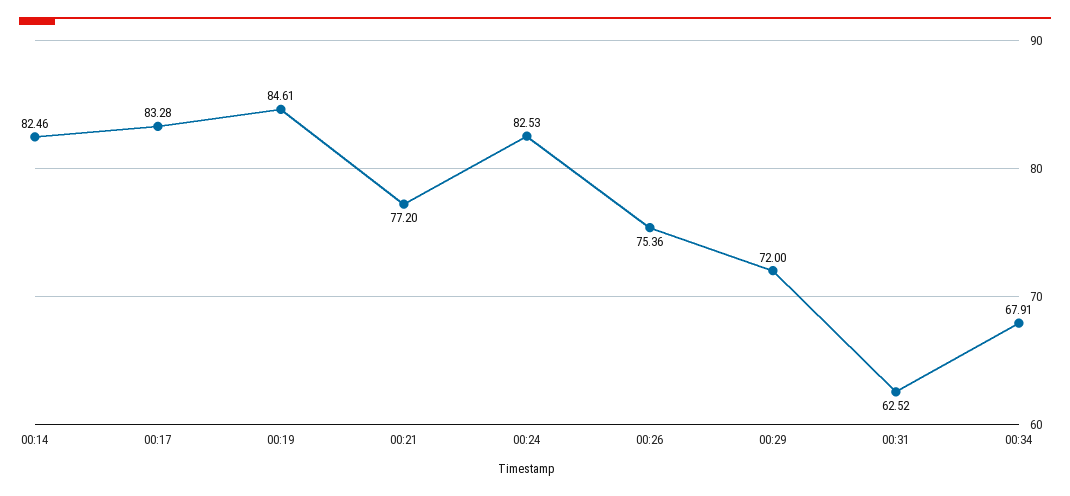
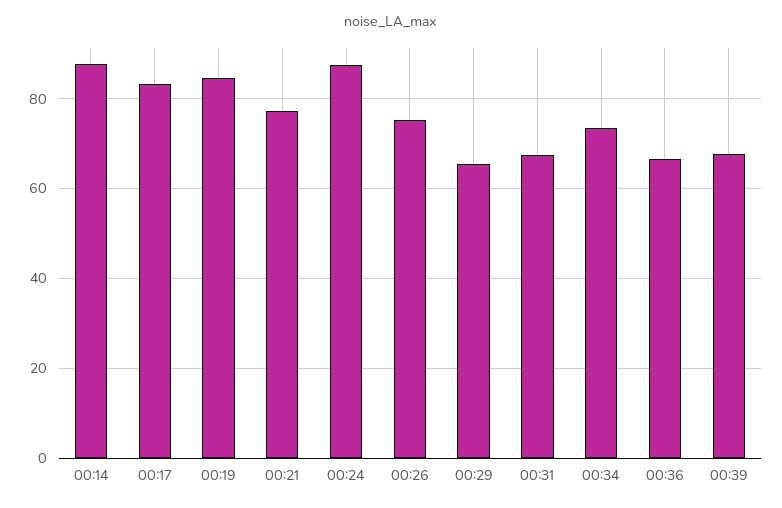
00:14: 82.46 -> 88
00:24: 82.53 -> 88
00:29: 72 -> 66
00:31: 62.52 -> 68
00:34: 67.91 -> 74
00:36: none -> 66
00:39: none -> 68

